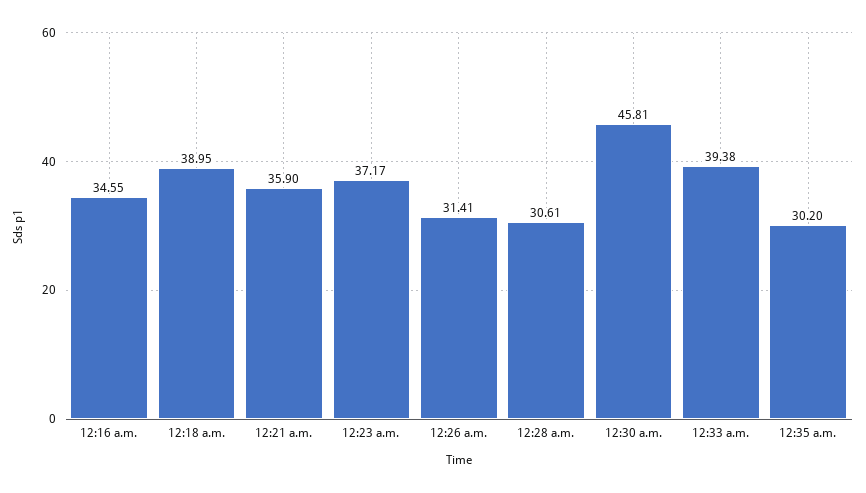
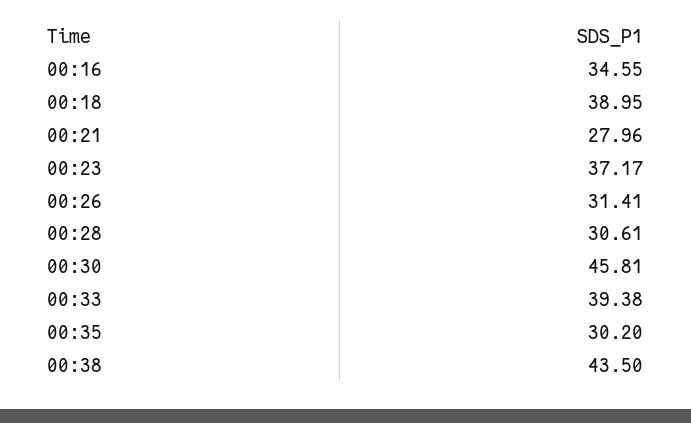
12:21 a.m.: 35.9 -> 27.96
00:38: none -> 43.5

